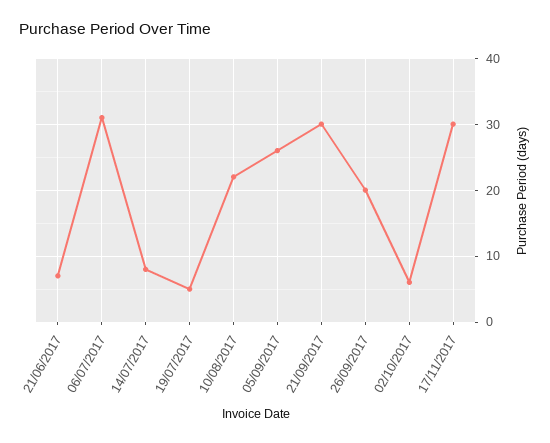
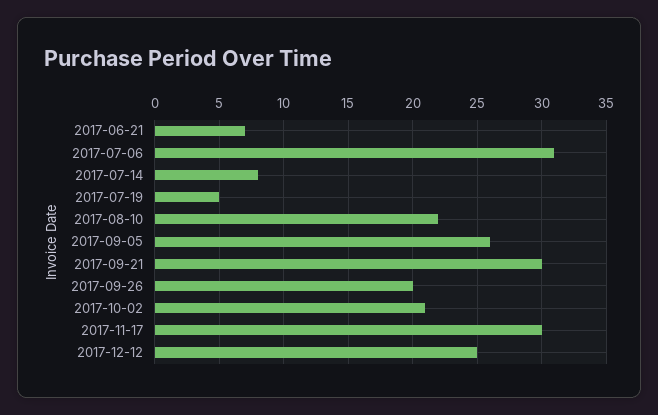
02/10/2017: 6 -> 21
2017-12-12: none -> 25

